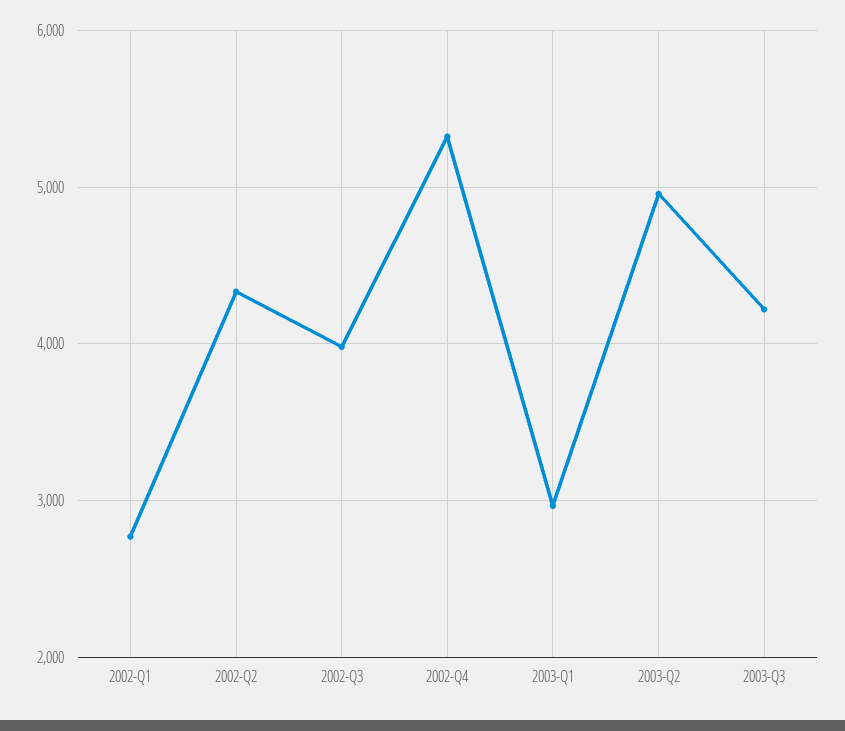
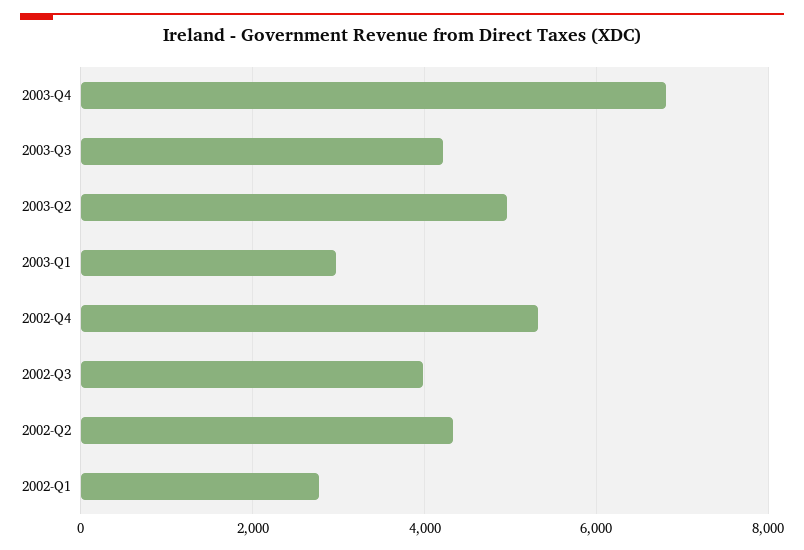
2003-Q4: none -> 6800

